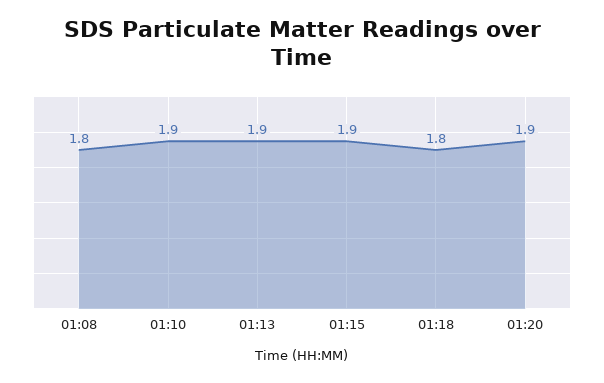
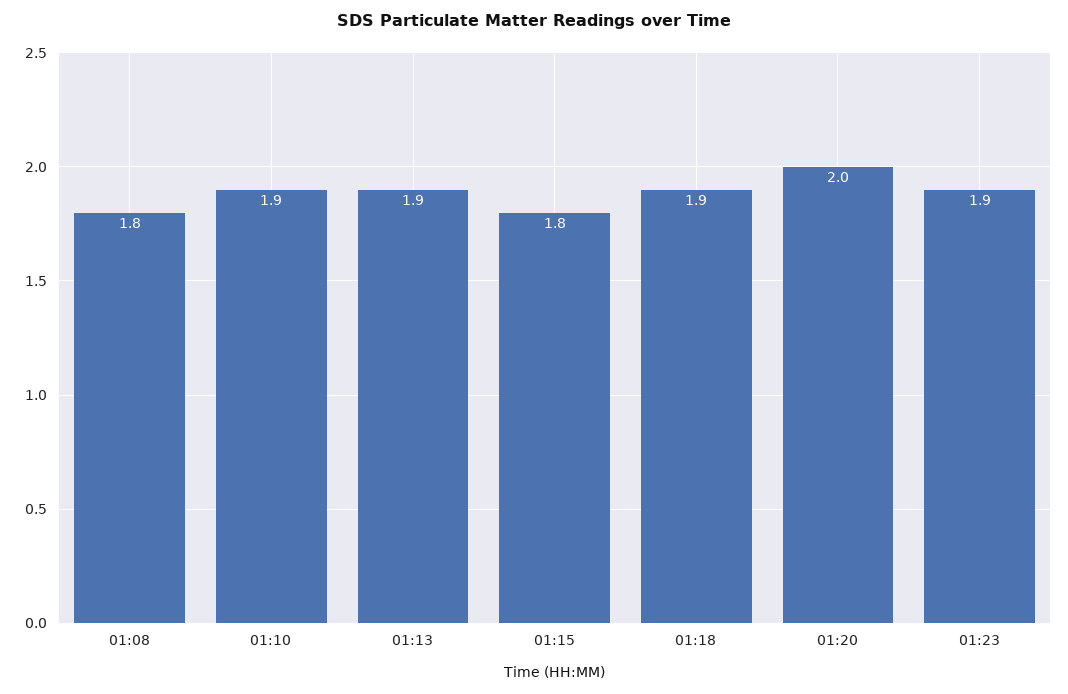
01:15: 1.9 -> 1.8
01:18: 1.8 -> 1.9
01:20: 1.9 -> 2
01:23: none -> 1.9

